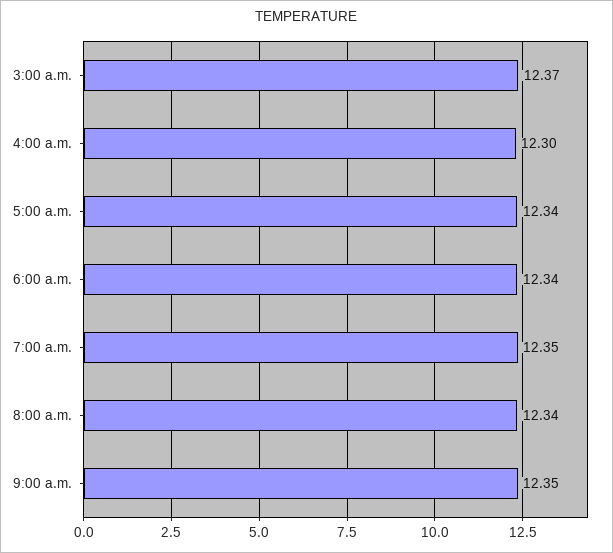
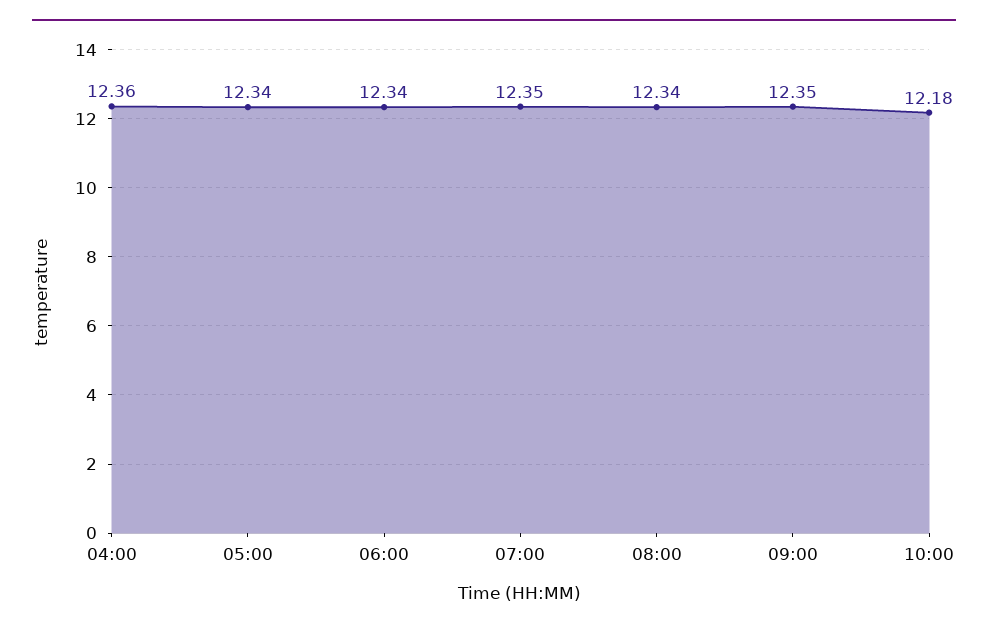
3:00 a.m.: 12.37 -> none
4:00 a.m.: 12.3 -> 12.36
10:00: none -> 12.18

